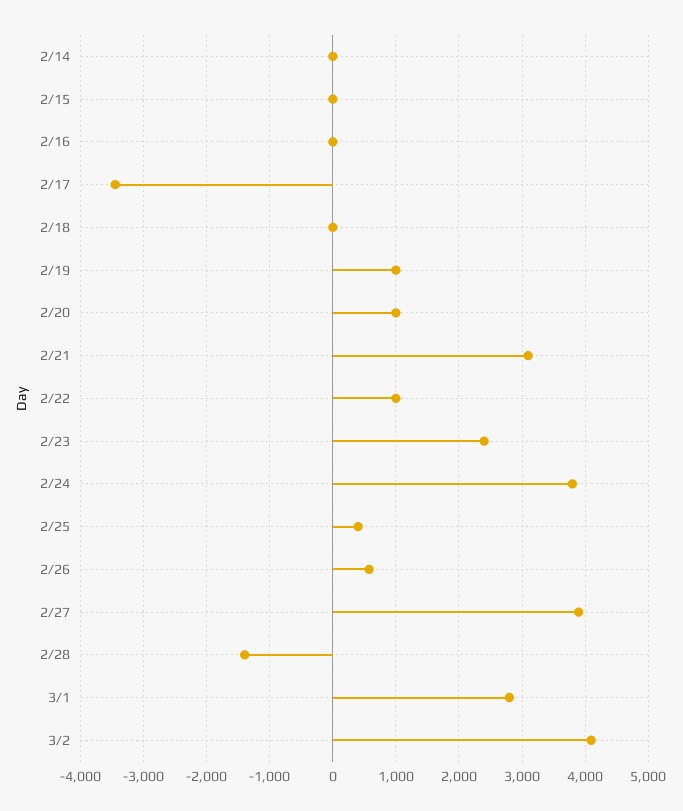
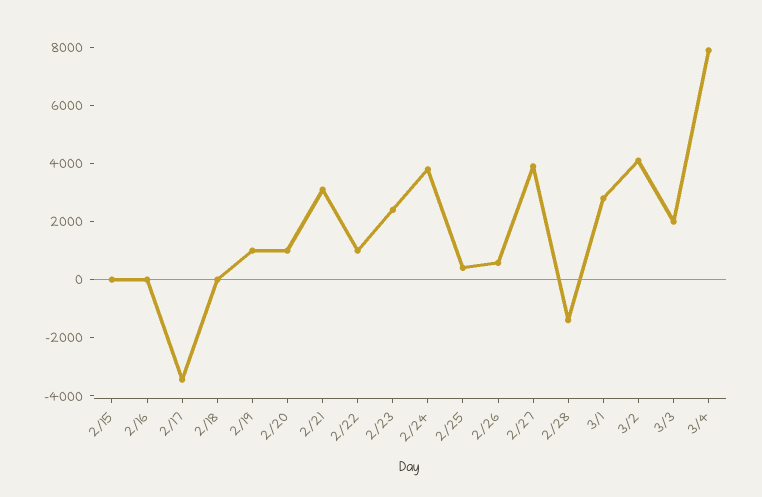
2/14: 0 -> none
3/3: none -> 2000
3/4: none -> 8000

